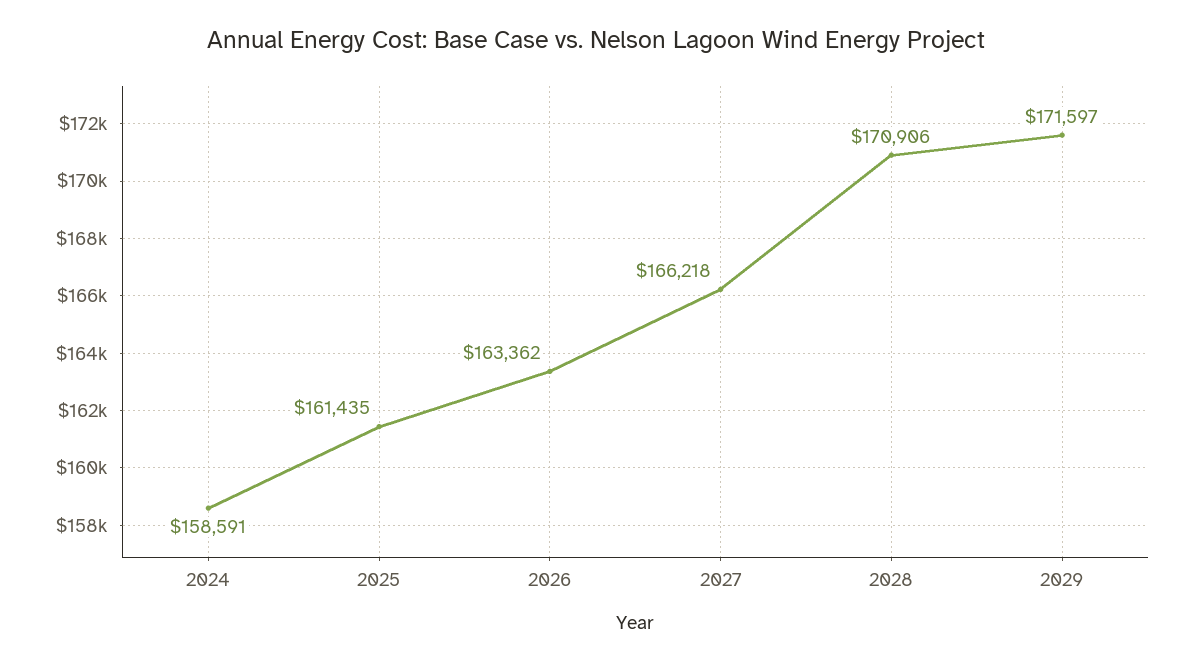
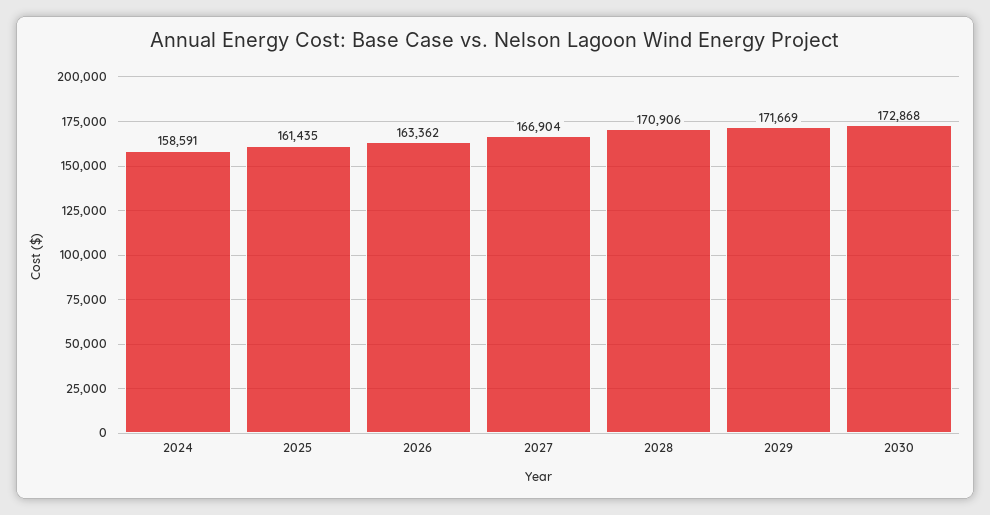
2027: 166218 -> 166904
2029: 171597 -> 171669
2030: none -> 172868

